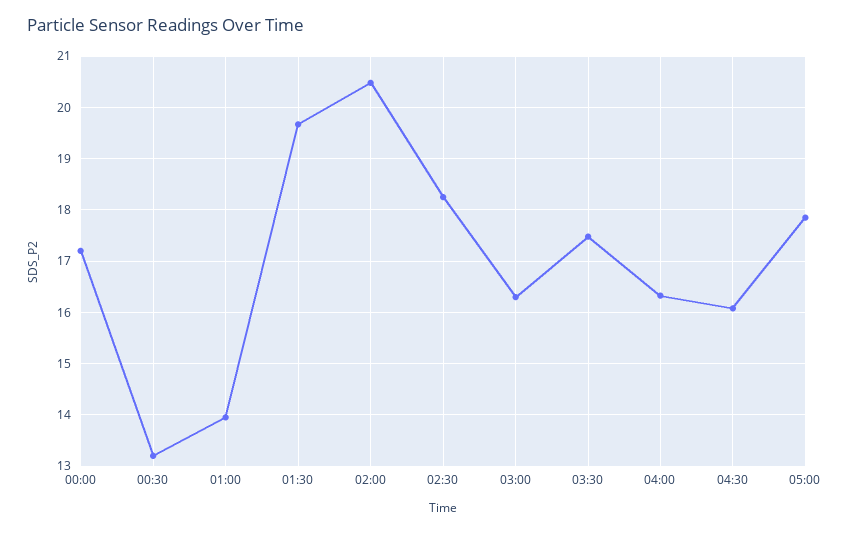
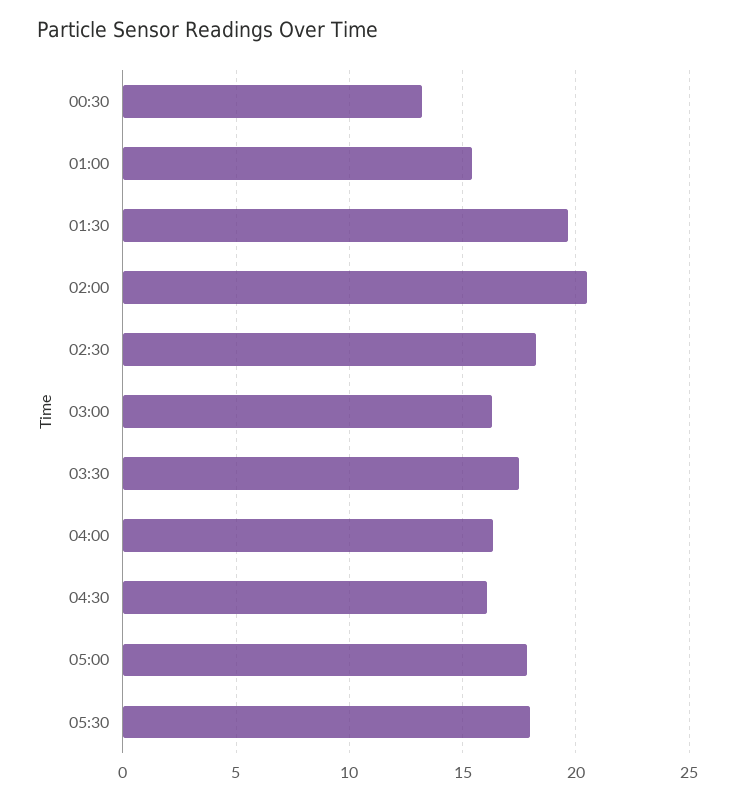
00:00: 17.2 -> none
01:00: 14 -> 15.5
05:30: none -> 18

